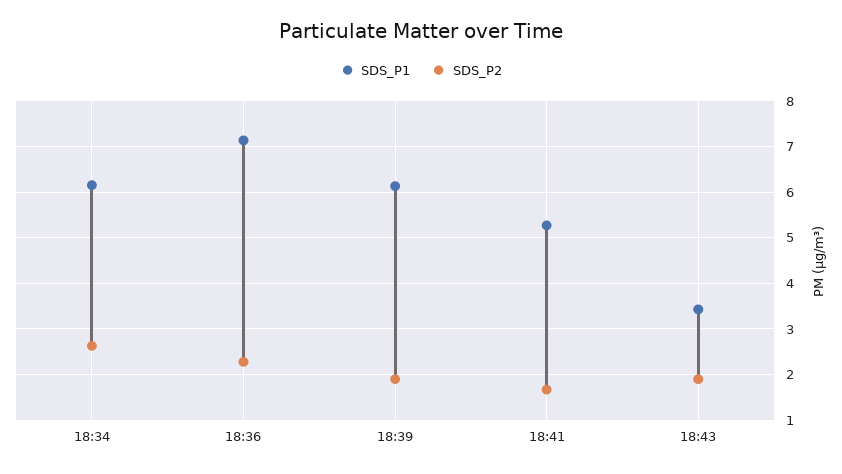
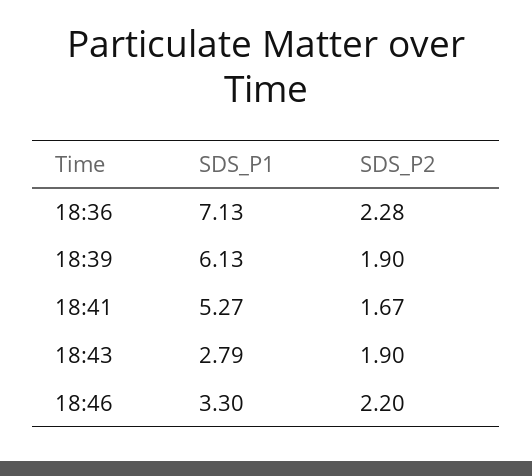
SDS_P1, 18:34: 6.2 -> none
SDS_P2, 18:34: 2.6 -> none
SDS_P1, 18:43: 3.4 -> 2.79
SDS_P1, 18:46: none -> 3.3
SDS_P2, 18:46: none -> 2.2

